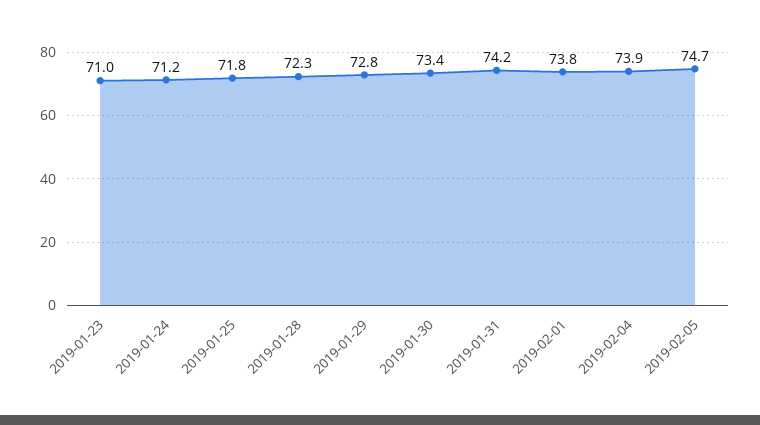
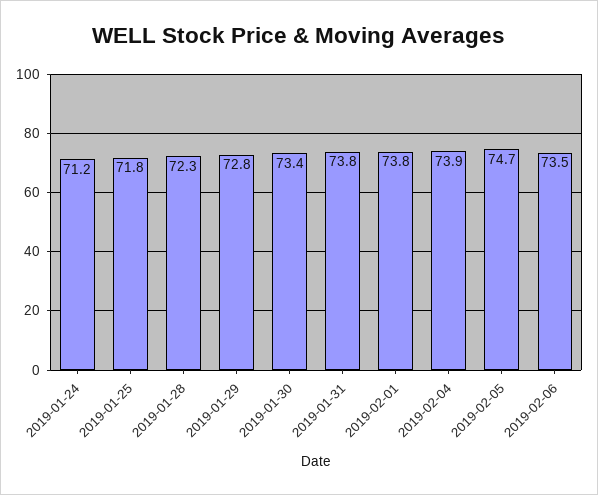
2019-01-23: 71 -> none
2019-01-31: 74.2 -> 73.8
2019-02-06: none -> 73.5

